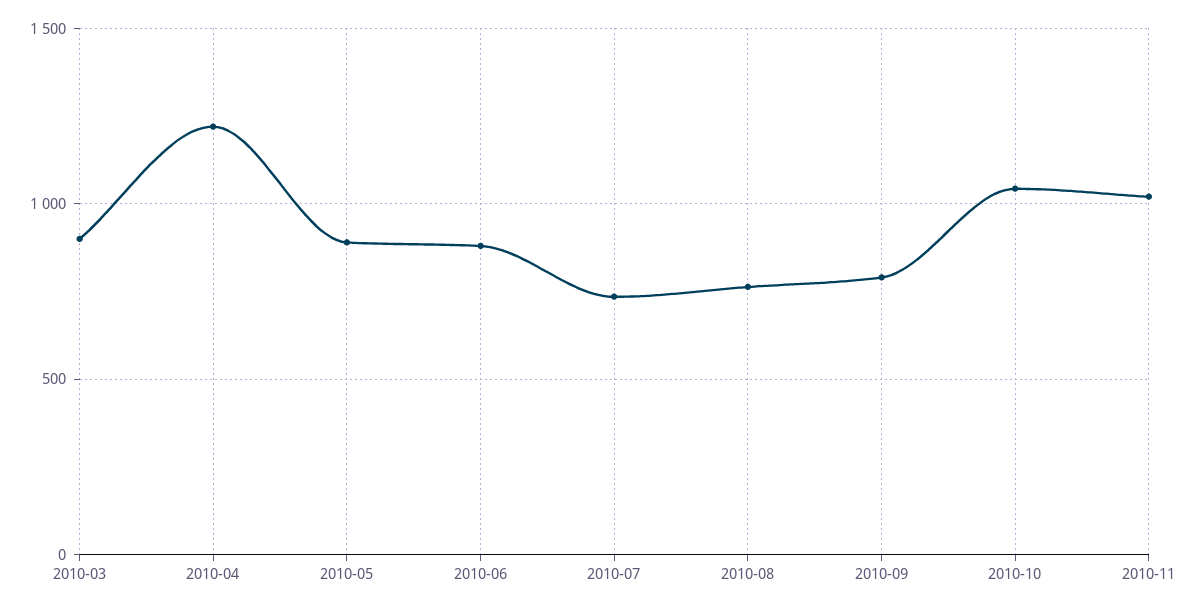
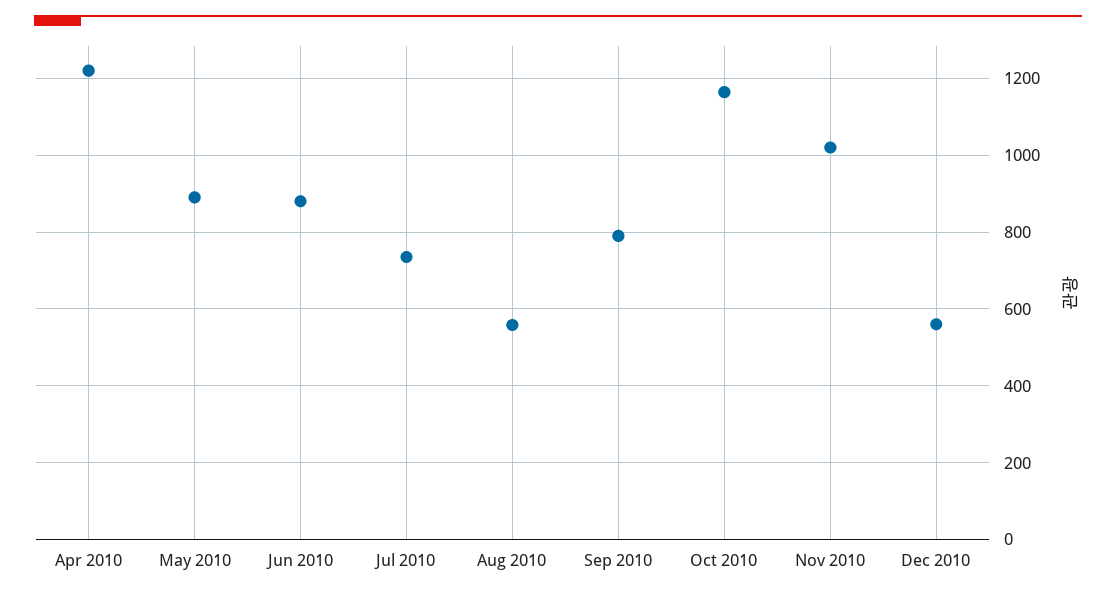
2010-03: 900 -> none
2010-08: 750 -> 560
2010-10: 1050 -> 1160
Dec 2010: none -> 560

